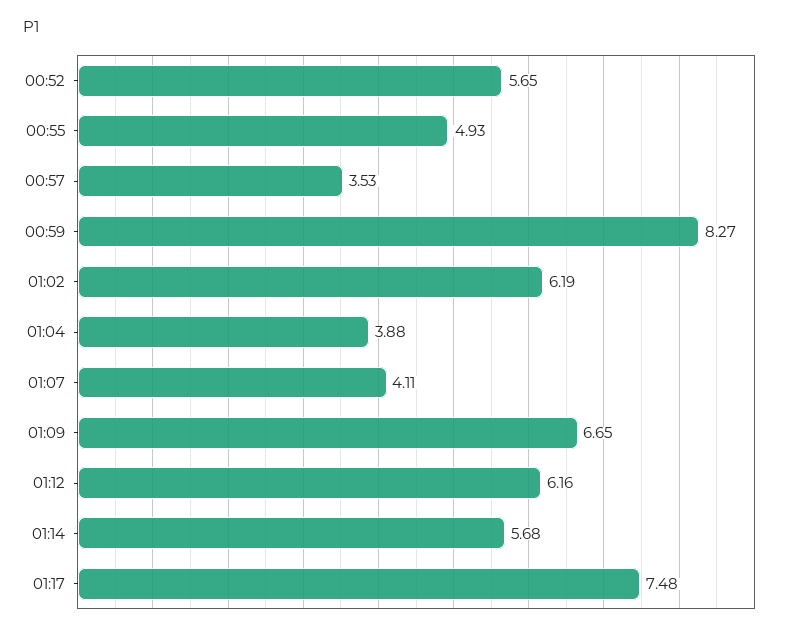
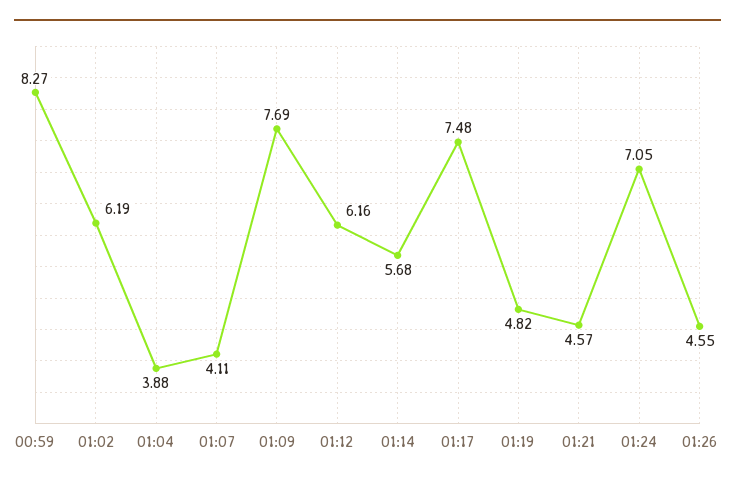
00:52: 5.65 -> none
00:55: 4.93 -> none
00:57: 3.53 -> none
01:09: 6.65 -> 7.69
01:19: none -> 4.82
01:21: none -> 4.57
01:24: none -> 7.05
01:26: none -> 4.55

